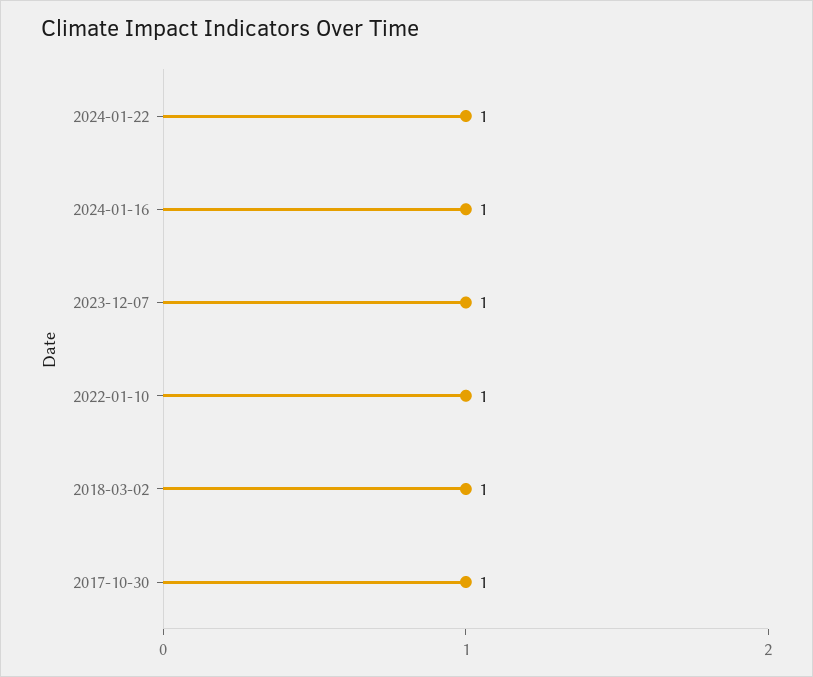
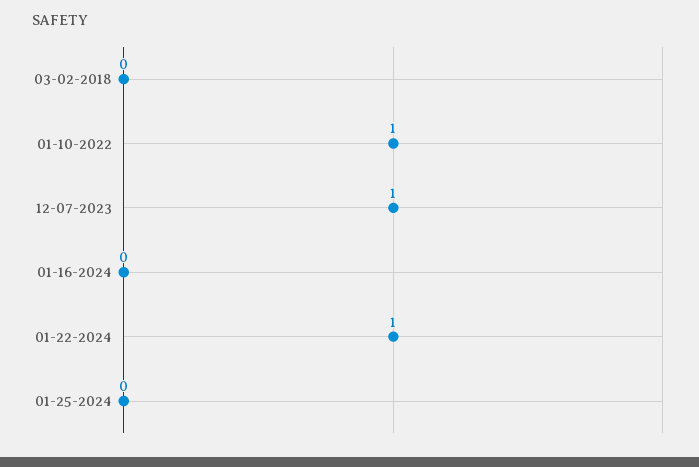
2024-01-16: 1 -> 0
2018-03-02: 1 -> 0
2017-10-30: 1 -> none
01-25-2024: none -> 0

